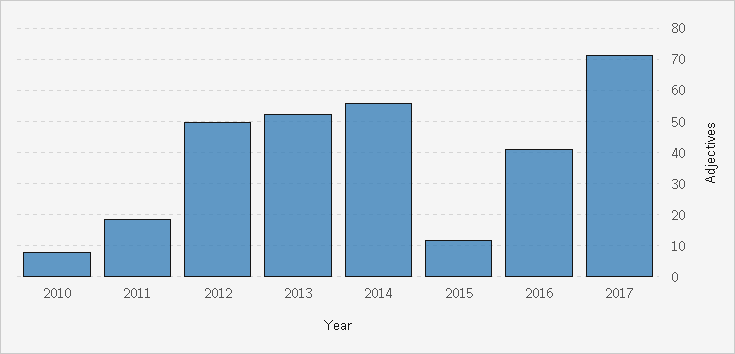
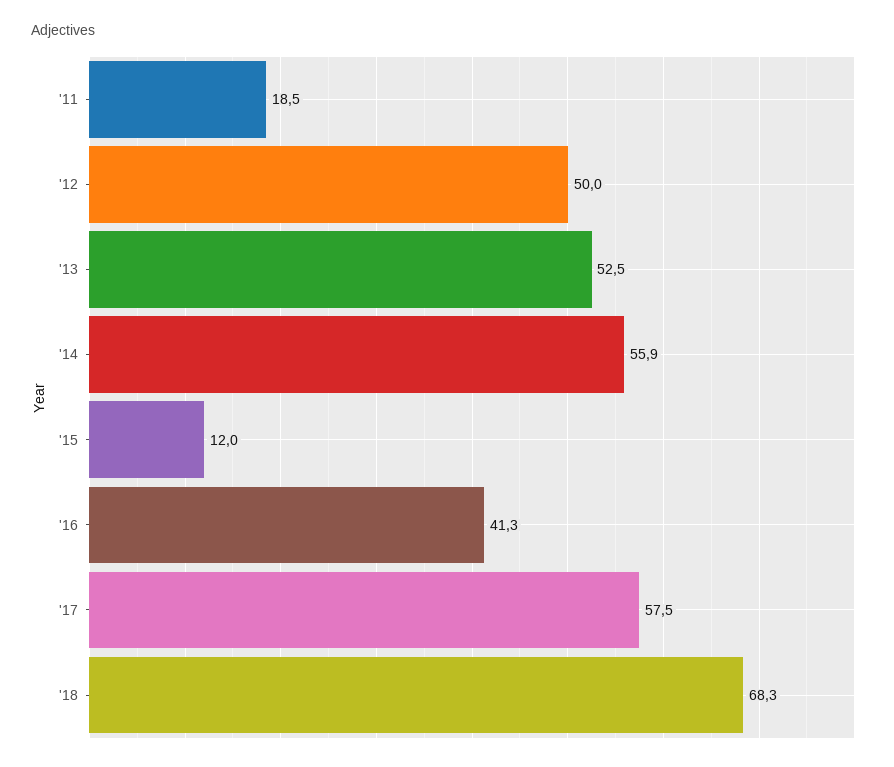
2010: 8 -> none
2017: 72 -> 57.5
'18: none -> 68.3

